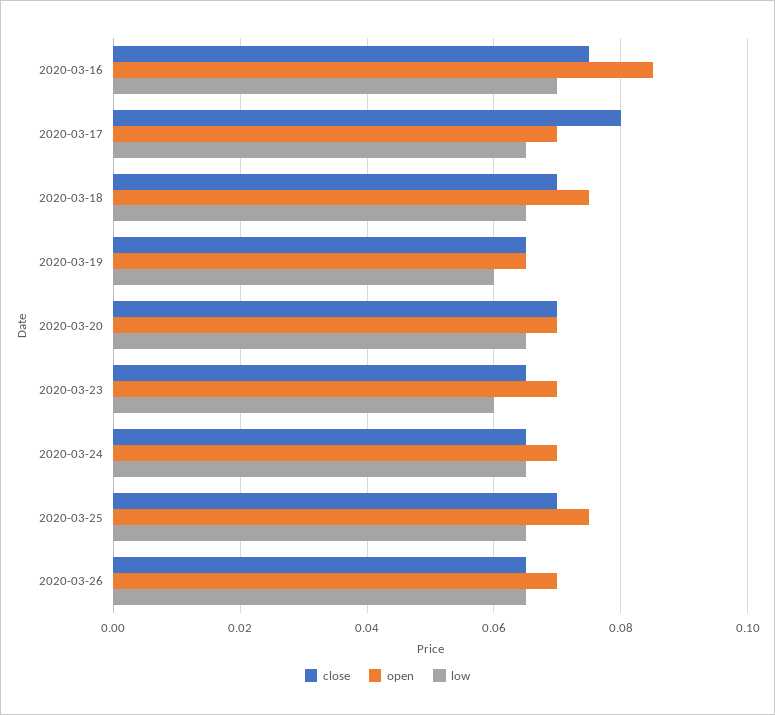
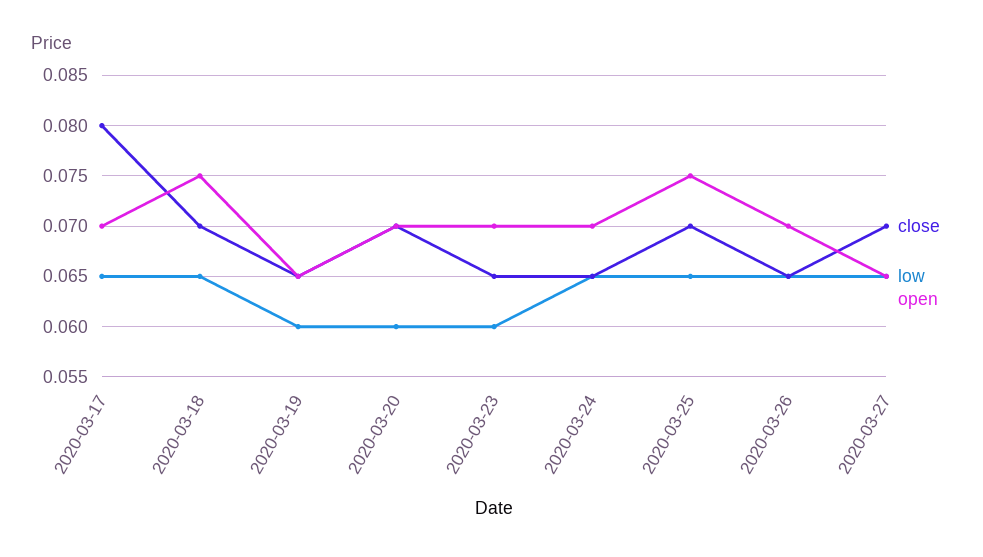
close, 2020-03-16: 0.075 -> none
open, 2020-03-16: 0.085 -> none
low, 2020-03-16: 0.07 -> none
low, 2020-03-20: 0.065 -> 0.06
close, 2020-03-27: none -> 0.07
low, 2020-03-27: none -> 0.065
open, 2020-03-27: none -> 0.065

